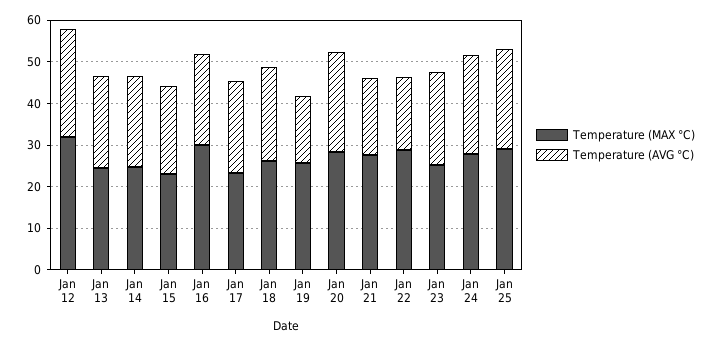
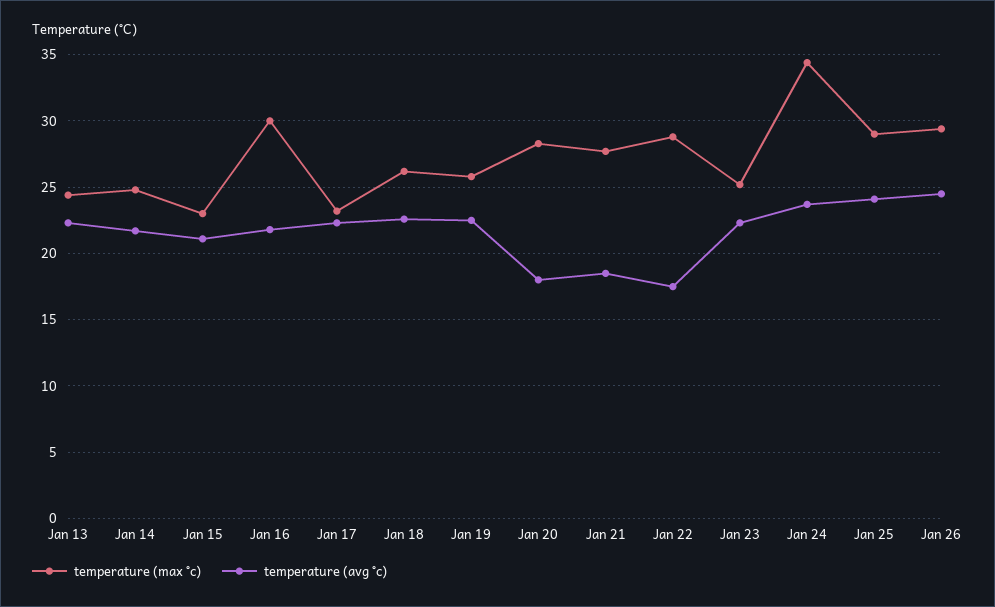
Temperature (MAX °C), Jan 12: 32 -> none
Temperature (AVG °C), Jan 12: 26 -> none
Temperature (AVG °C), Jan 19: 16 -> 22.5
Temperature (AVG °C), Jan 20: 24 -> 18
Temperature (MAX °C), Jan 24: 28 -> 34.5
Temperature (MAX °C), Jan 26: none -> 29.5
Temperature (AVG °C), Jan 26: none -> 24.5

